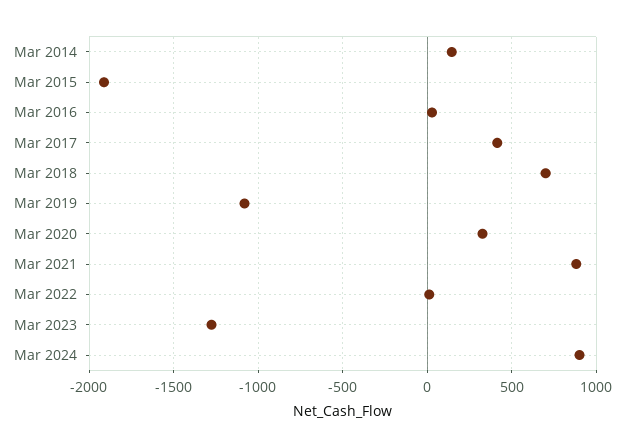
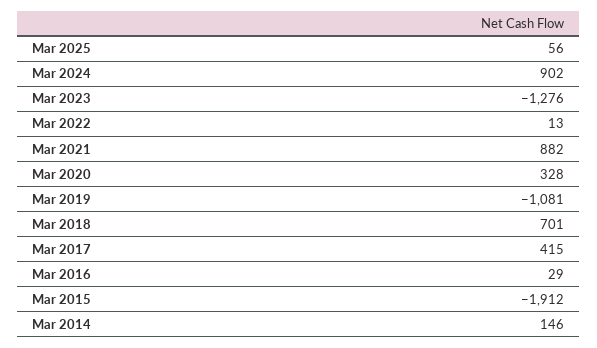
Mar 2025: none -> 56

